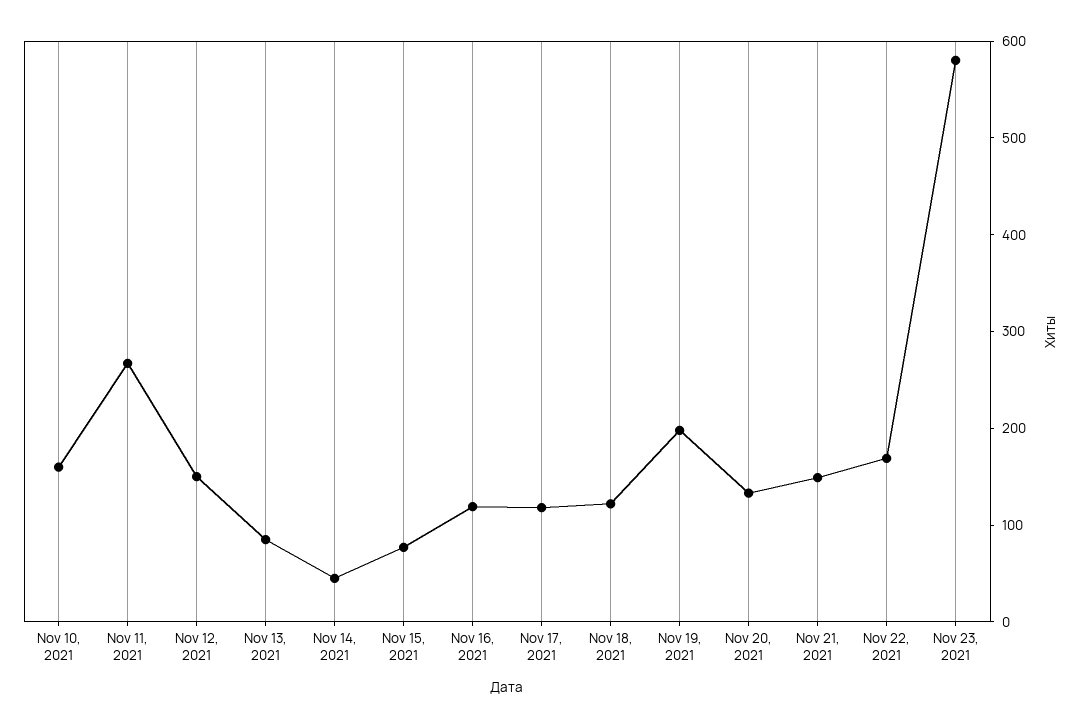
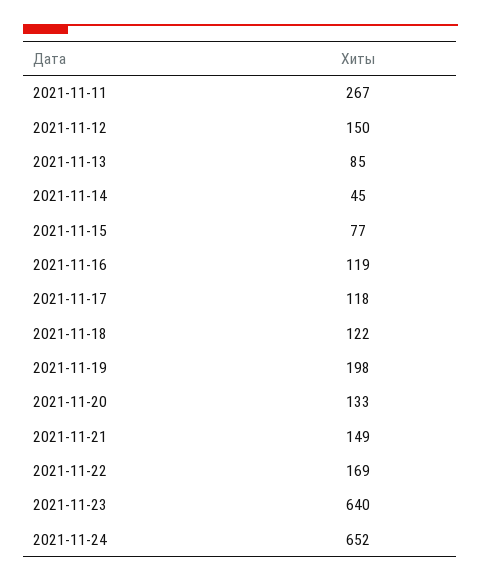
Nov 10, 2021: 160 -> none
Nov 23, 2021: 580 -> 640
2021-11-24: none -> 652

